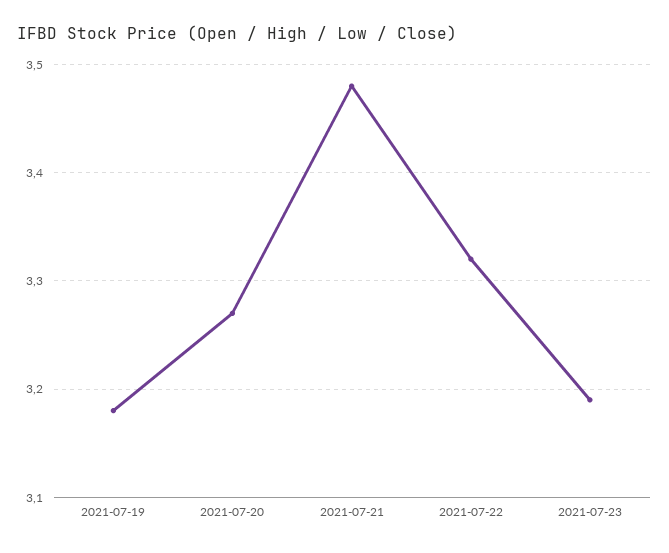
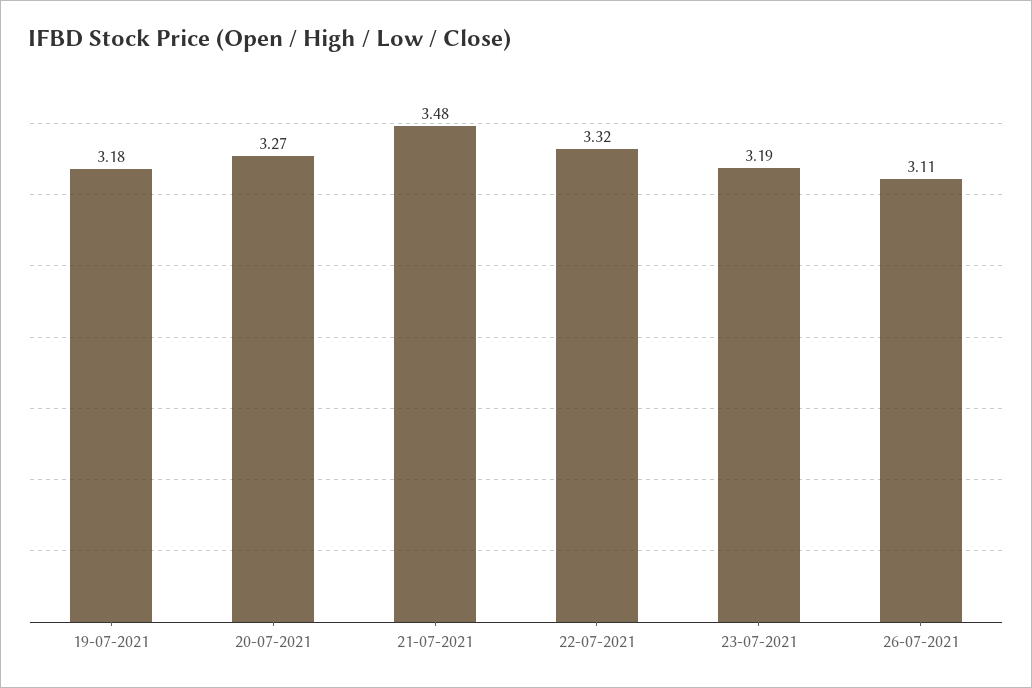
26-07-2021: none -> 3.11

